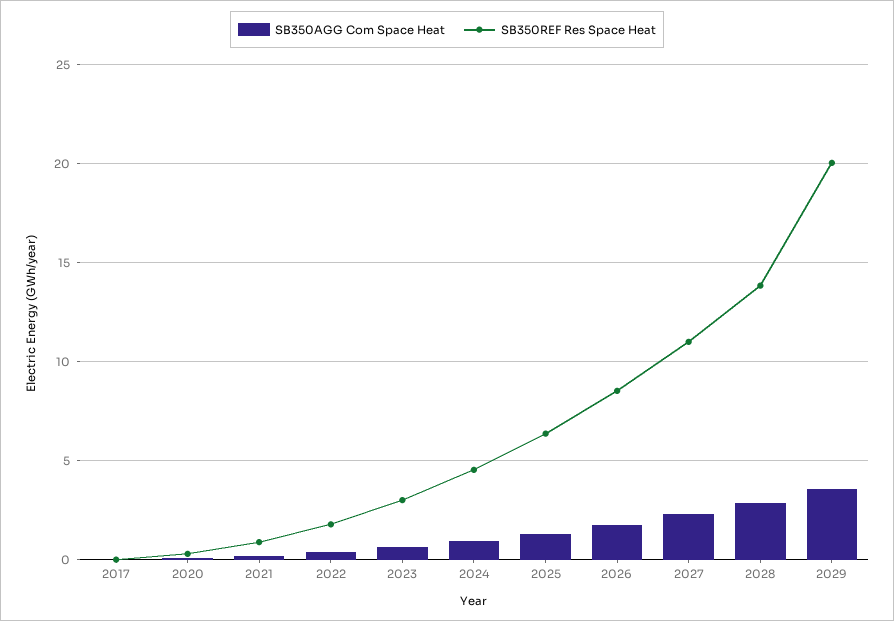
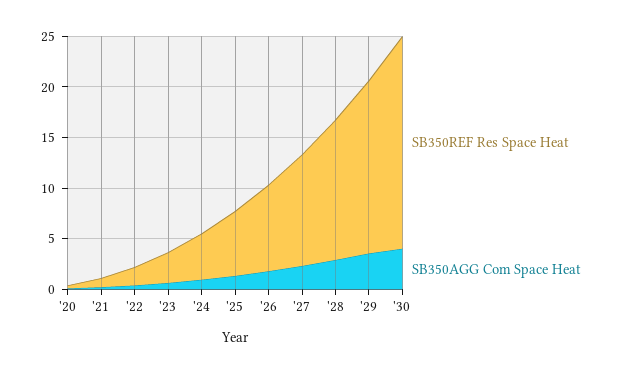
SB350AGG Com Space Heat, 2017: 0 -> none
SB350REF Res Space Heat, 2017: 0 -> none
SB350REF Res Space Heat, 2029: 20 -> 17
SB350REF Res Space Heat, '30: none -> 21
SB350AGG Com Space Heat, '30: none -> 4

